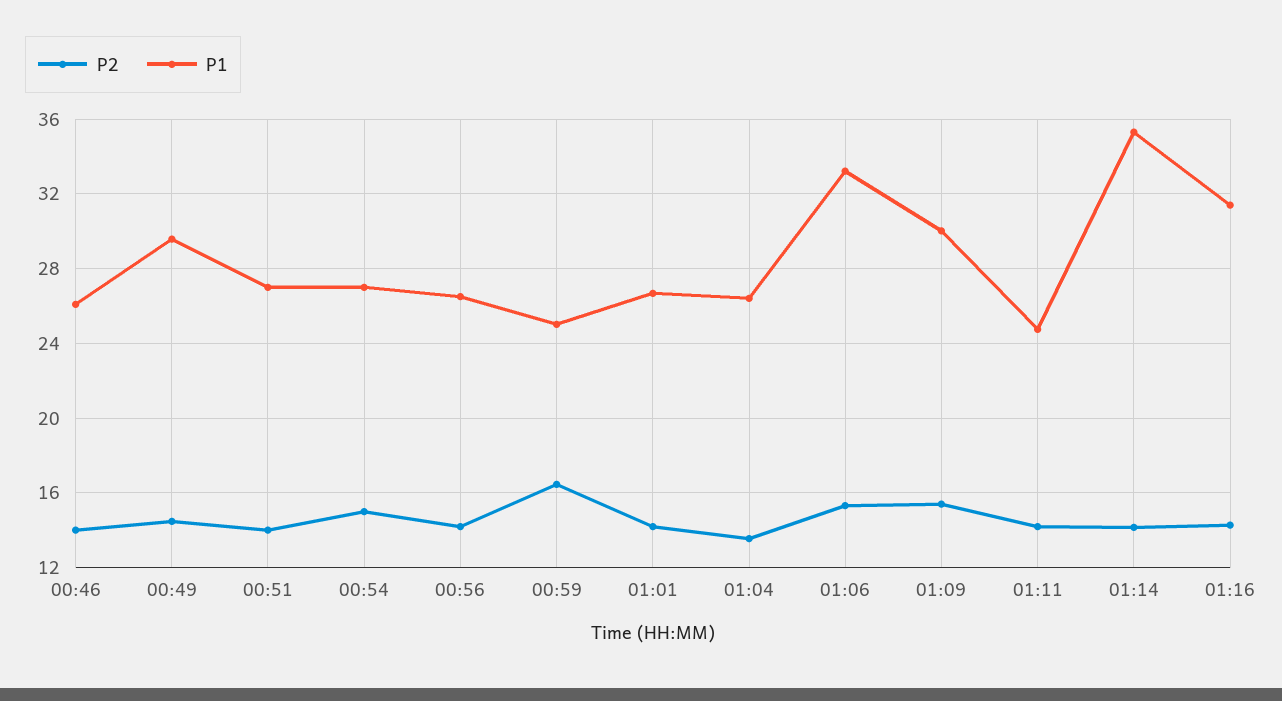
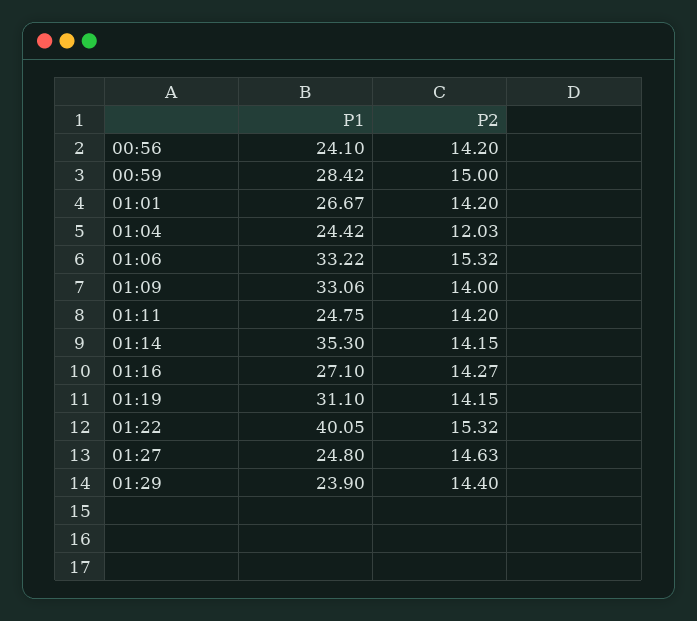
P2, 00:46: 14 -> none
P1, 00:46: 26 -> none
P2, 00:49: 14.5 -> none
P1, 00:49: 29.5 -> none
P2, 00:51: 14 -> none
P1, 00:51: 27 -> none
P2, 00:54: 15 -> none
P1, 00:54: 27 -> none
P1, 00:56: 26.5 -> 24.1
P2, 00:59: 16.5 -> 15
P1, 00:59: 25 -> 28.42
P2, 01:04: 13.5 -> 12.03
P1, 01:04: 26.5 -> 24.42
P2, 01:09: 15.5 -> 14
P1, 01:09: 30 -> 33.06
P1, 01:16: 31.5 -> 27.1
P1, 01:19: none -> 31.1
P2, 01:19: none -> 14.15
P1, 01:22: none -> 40.05
P2, 01:22: none -> 15.32
P1, 01:27: none -> 24.8
P2, 01:27: none -> 14.63
P1, 01:29: none -> 23.9
P2, 01:29: none -> 14.4

